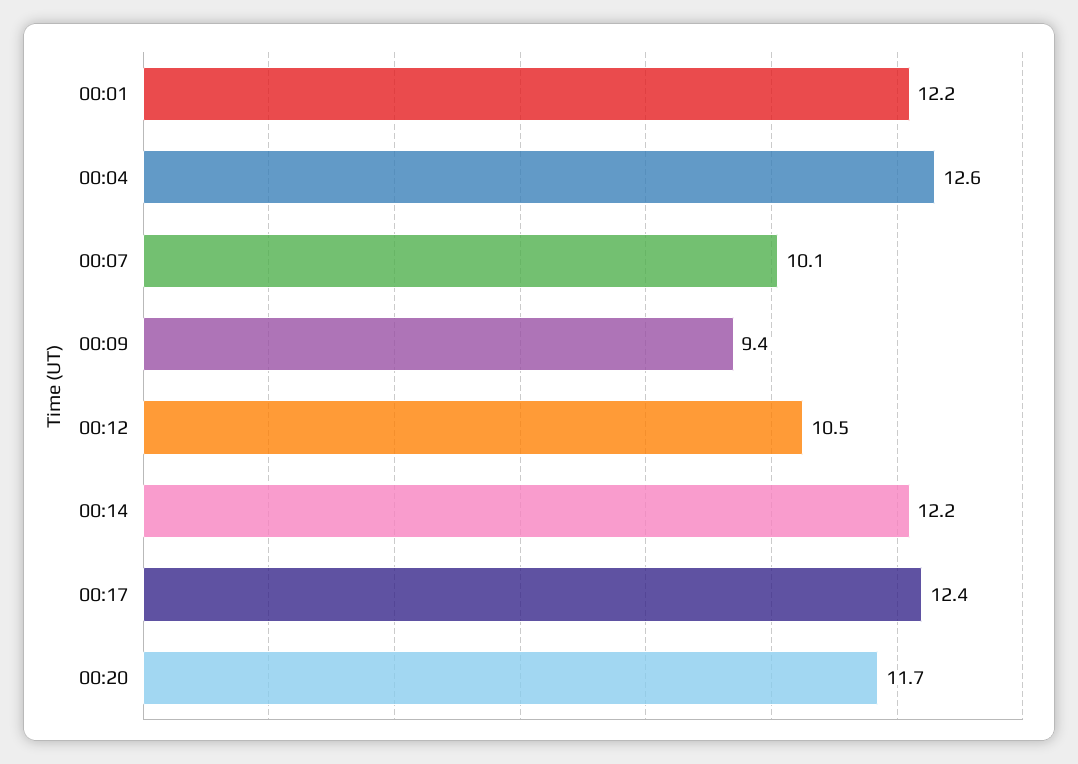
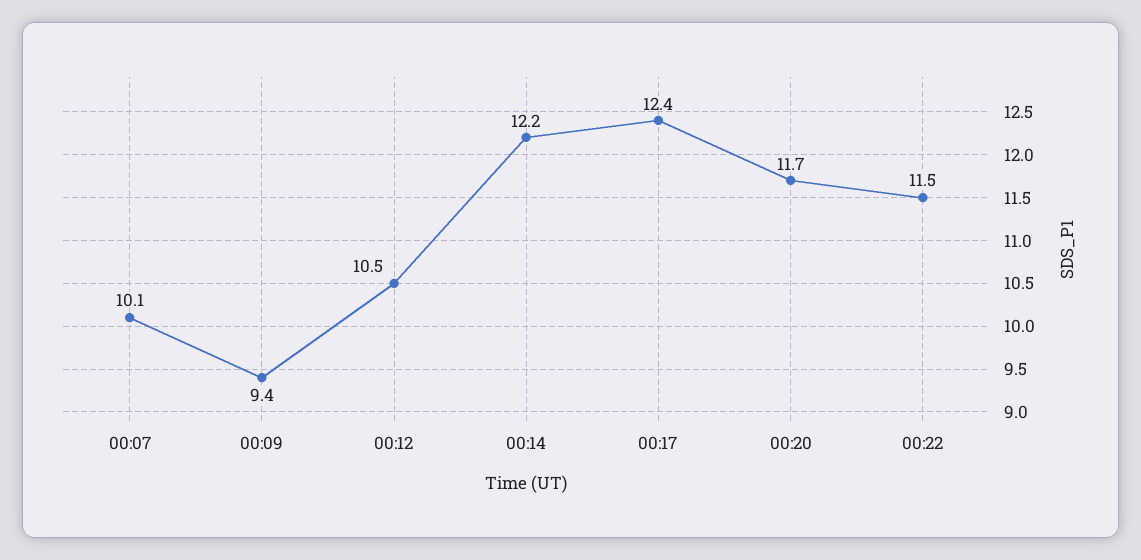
00:01: 12.2 -> none
00:04: 12.6 -> none
00:22: none -> 11.5

